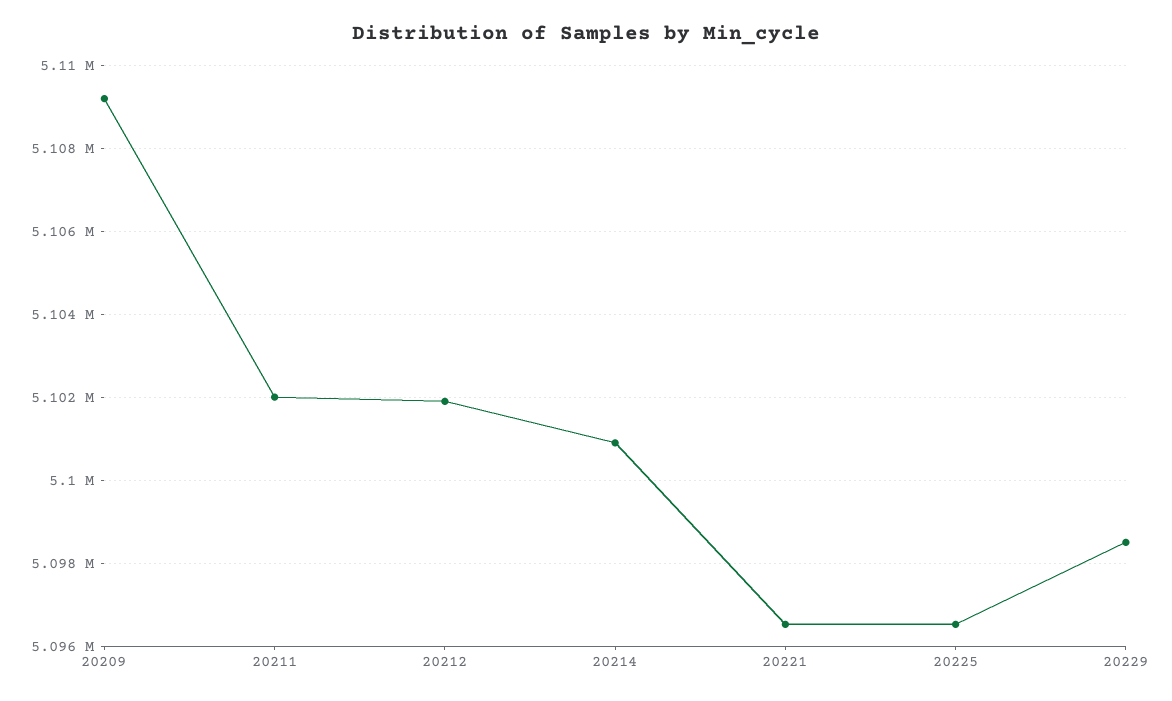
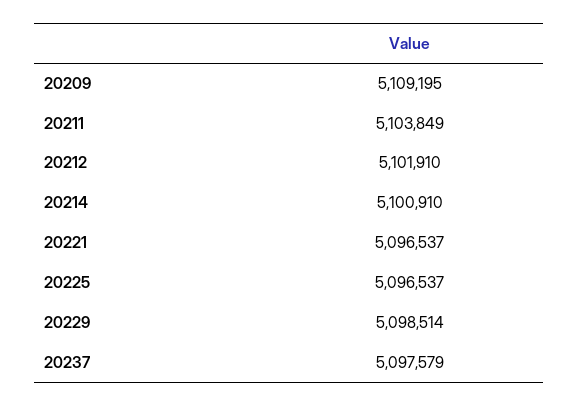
20211: 5102000 -> 5103849
20237: none -> 5097579

